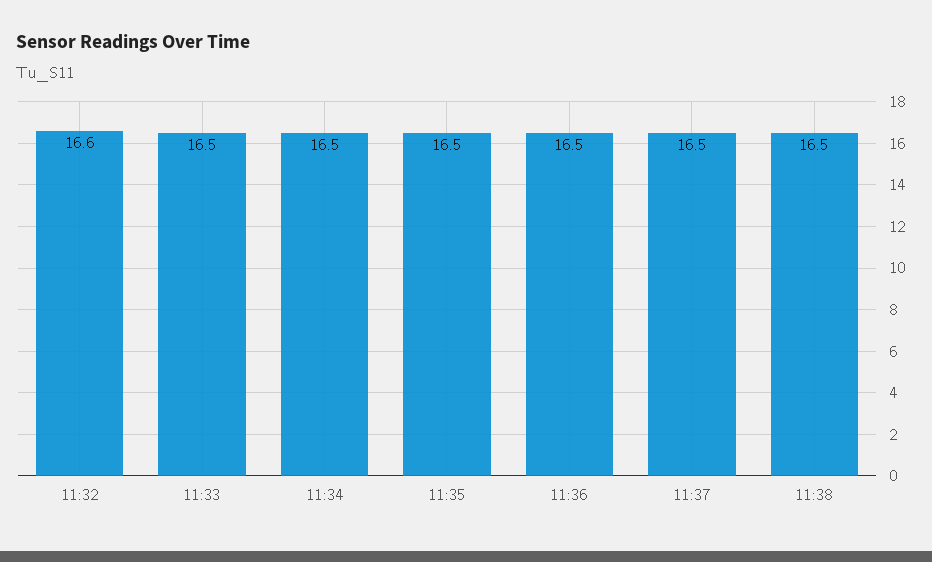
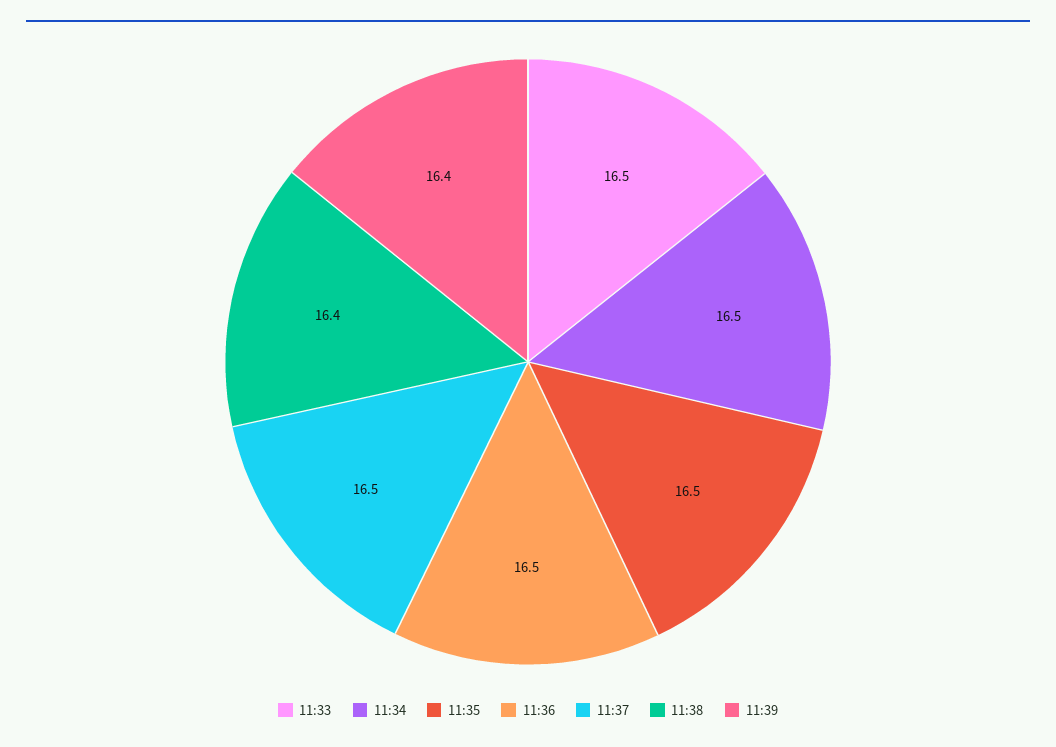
11:32: 16.6 -> none
11:38: 16.5 -> 16.4
11:39: none -> 16.4

